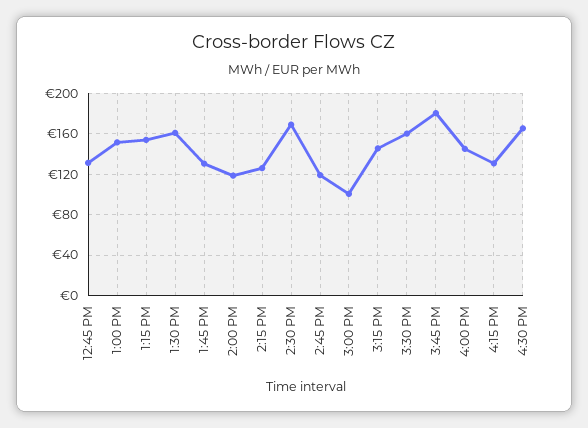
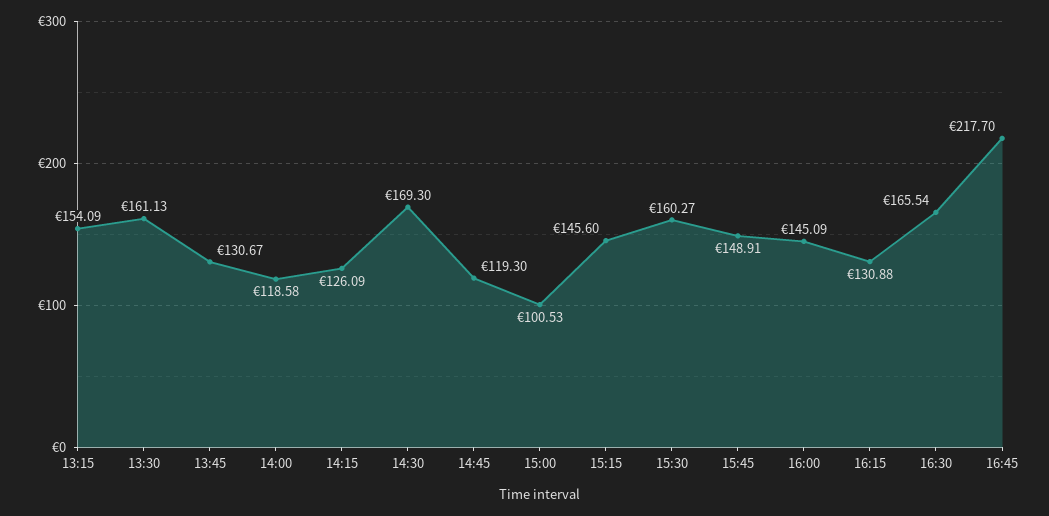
12:45 PM: 130 -> none
1:00 PM: 150 -> none
3:45 PM: 180 -> 148.91
16:45: none -> 217.7

